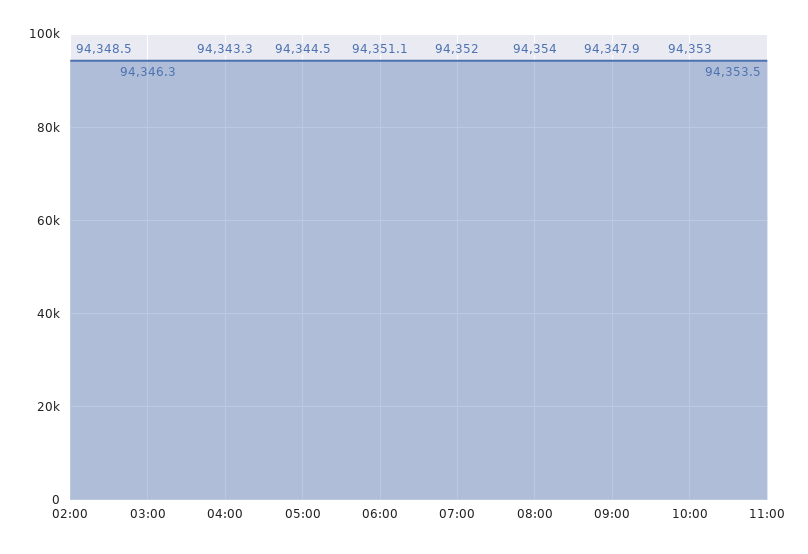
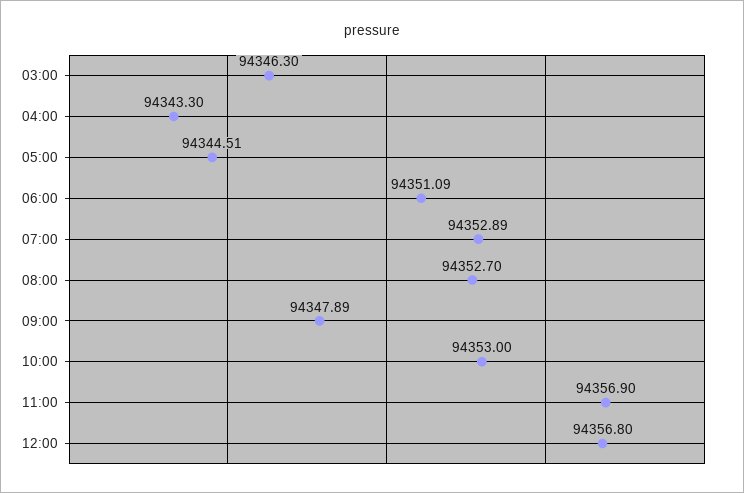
02:00: 94348.5 -> none
07:00: 94352 -> 94352.89
08:00: 94354 -> 94352.7
11:00: 94353.5 -> 94356.9
12:00: none -> 94356.8

